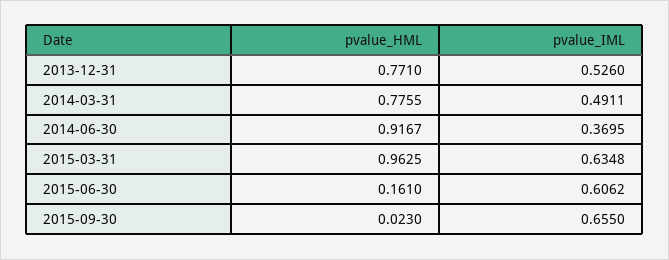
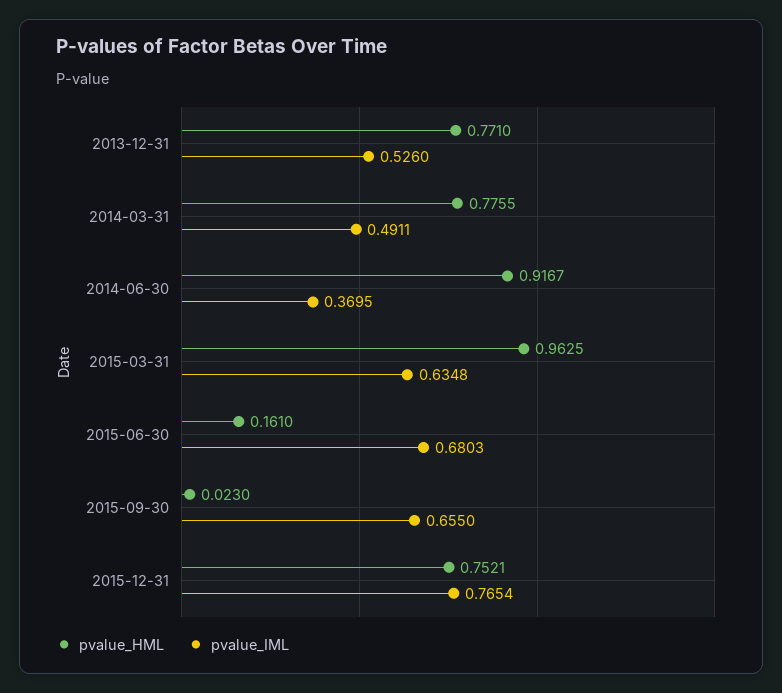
pvalue_IML, 2015-06-30: 0.6062 -> 0.6803
pvalue_HML, 2015-12-31: none -> 0.7521
pvalue_IML, 2015-12-31: none -> 0.7654

